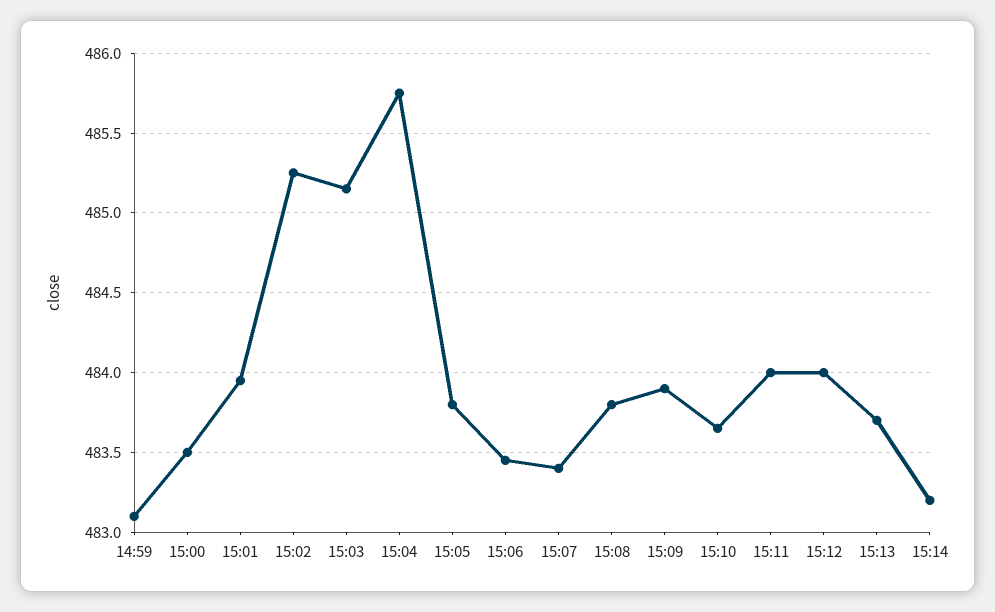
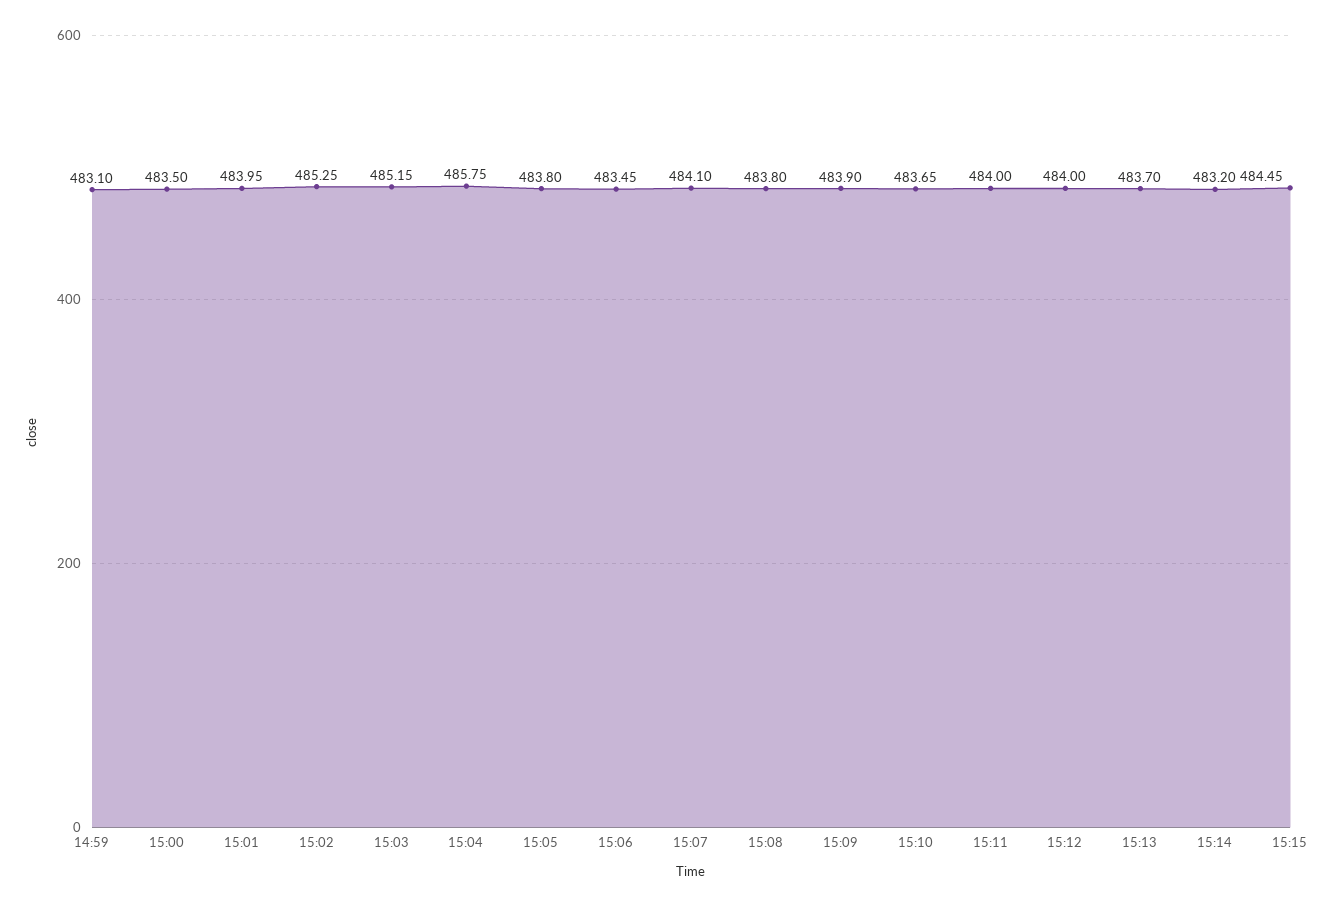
15:07: 483.4 -> 484.1
15:15: none -> 484.45

